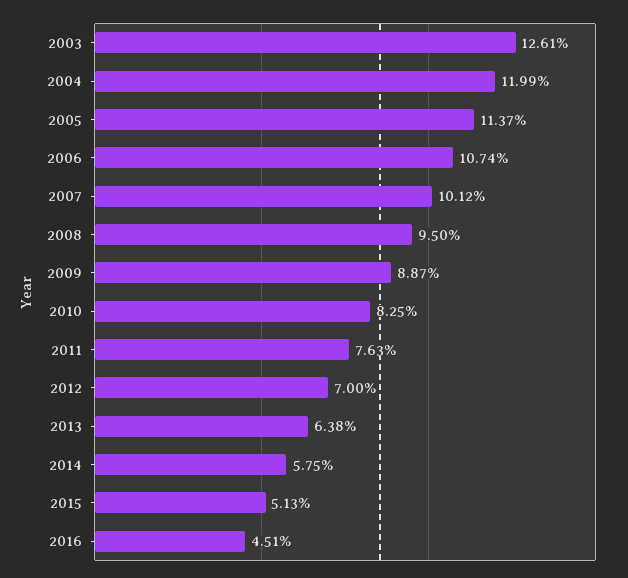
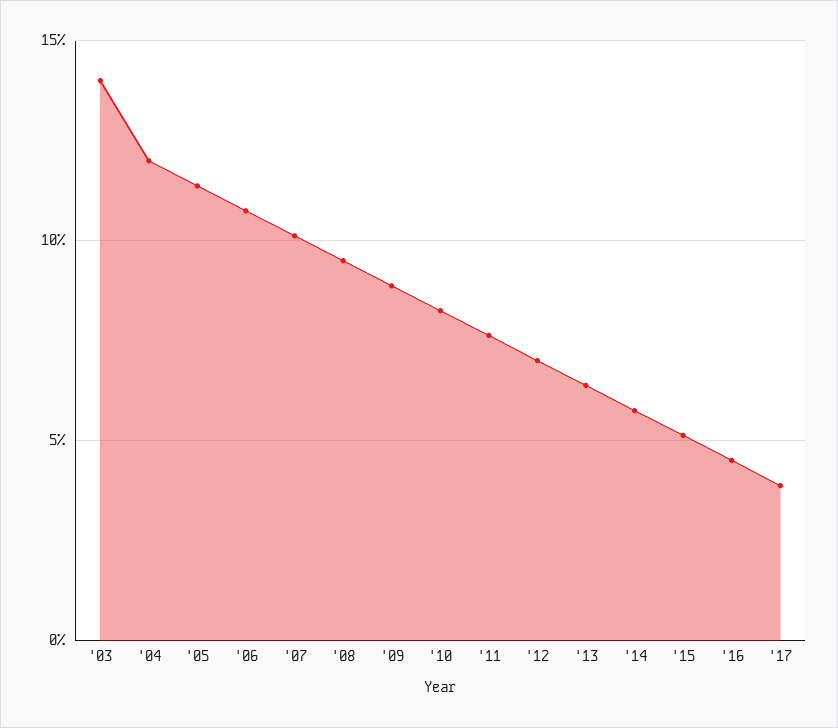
2003: 12.61 -> 14
'17: none -> 4

